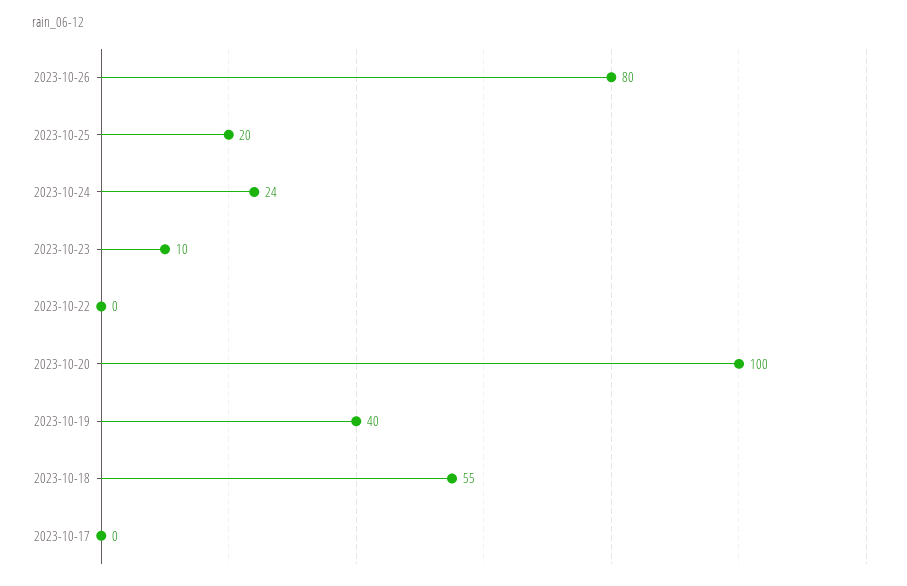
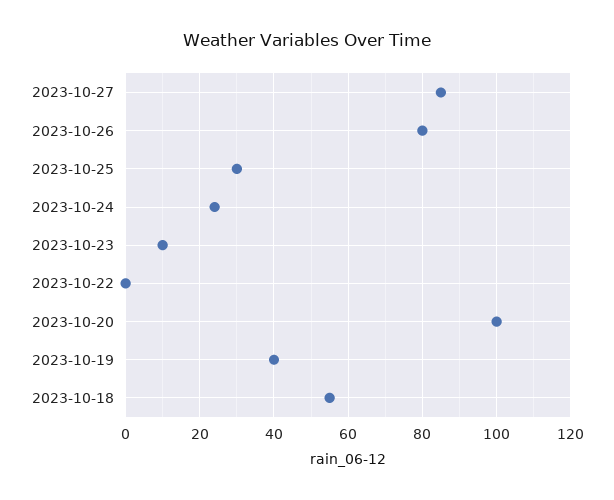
2023-10-25: 20 -> 30
2023-10-17: 0 -> none
2023-10-27: none -> 85

